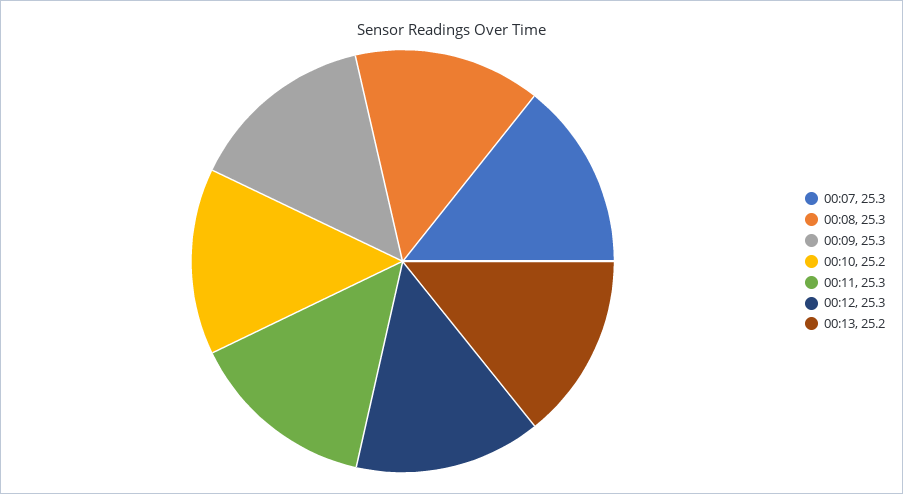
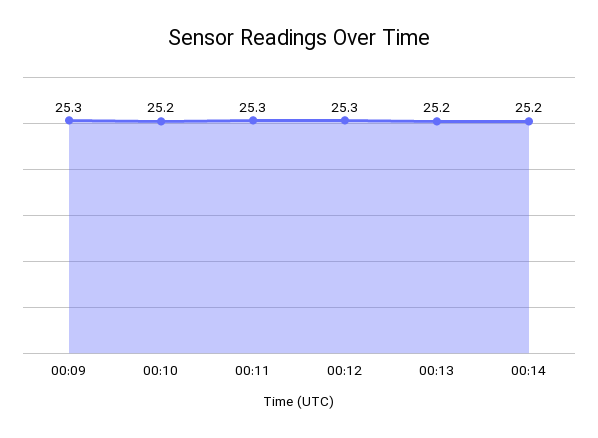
00:07: 25.3 -> none
00:08: 25.3 -> none
00:14: none -> 25.2

